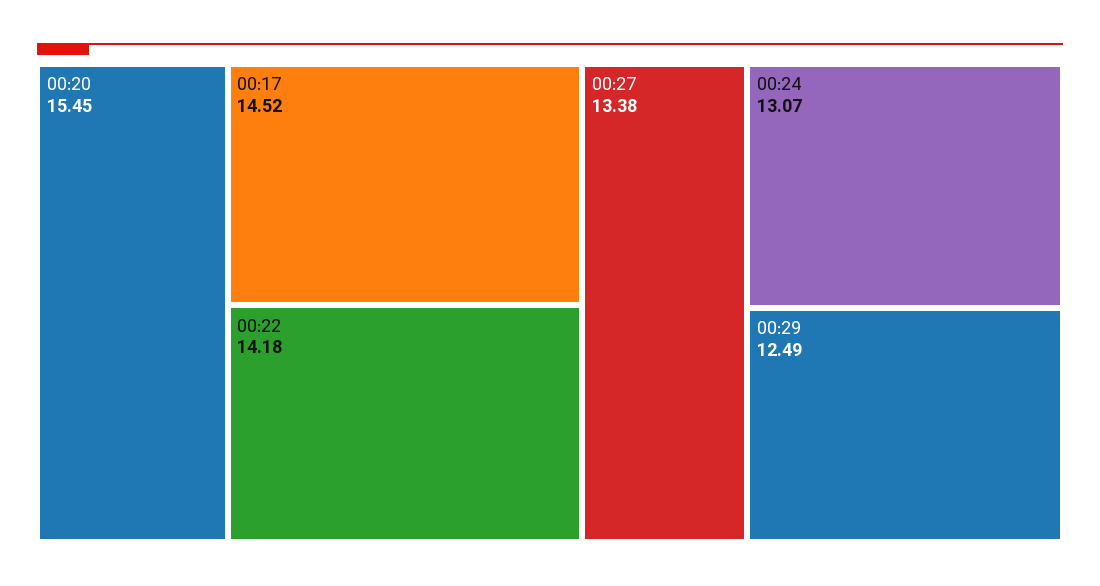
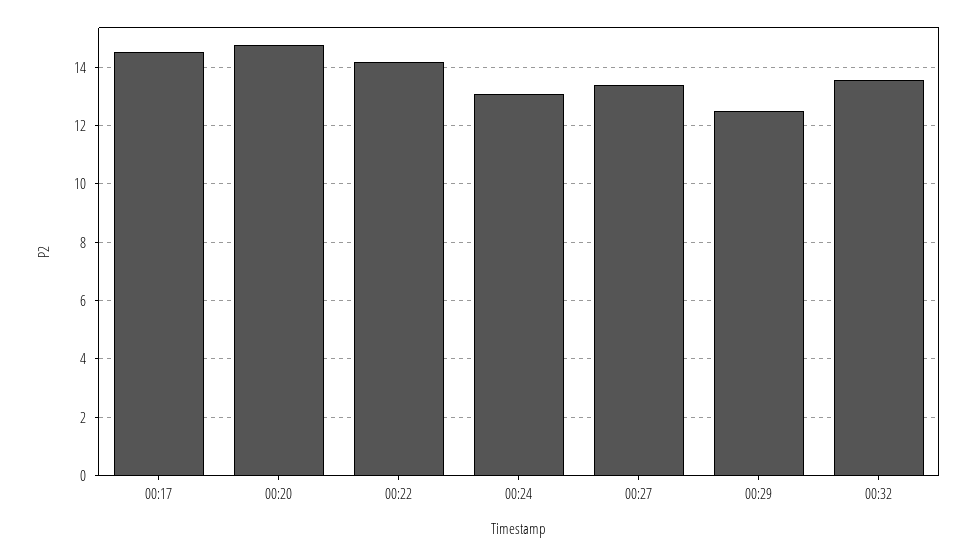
00:20: 15.45 -> 14.75
00:32: none -> 13.5

